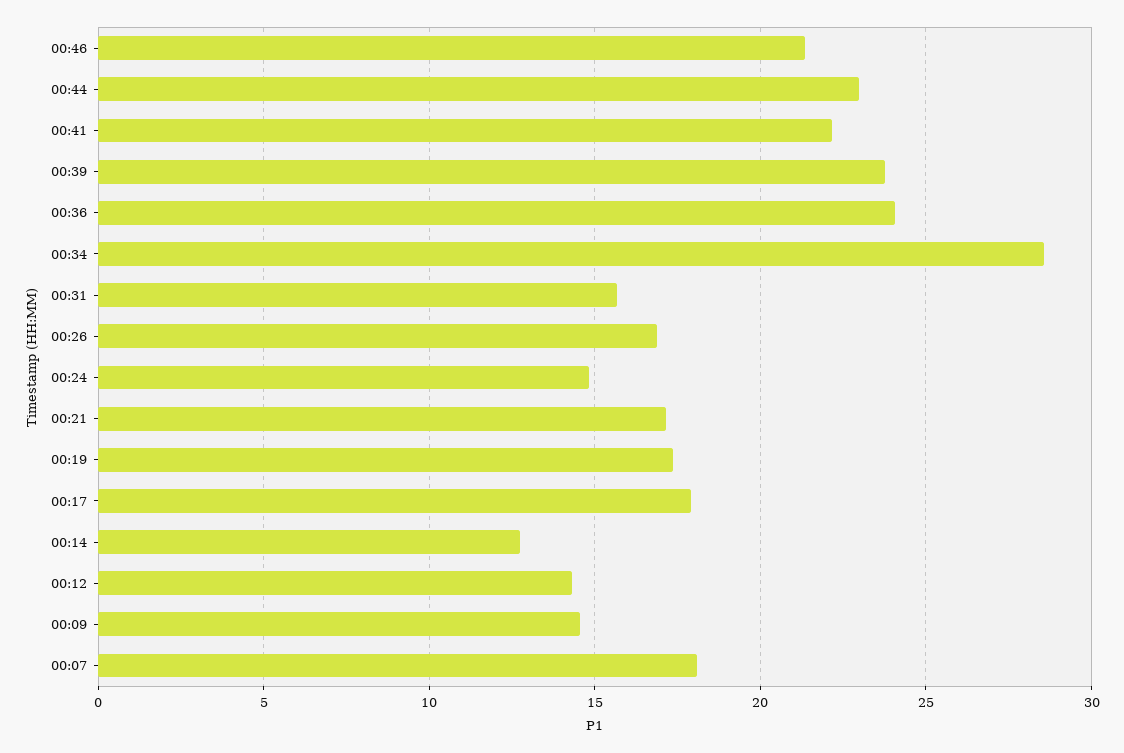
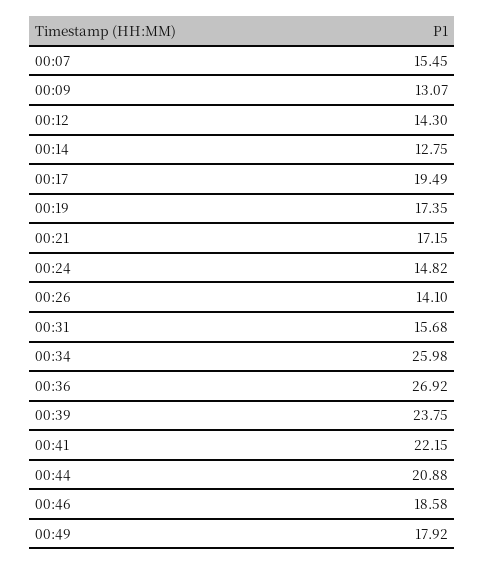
00:46: 21.5 -> 18.58
00:44: 23 -> 20.88
00:36: 24 -> 26.92
00:34: 28.5 -> 25.98
00:26: 17 -> 14.1
00:17: 18 -> 19.49
00:09: 14.5 -> 13.07
00:07: 18 -> 15.45
00:49: none -> 17.92

